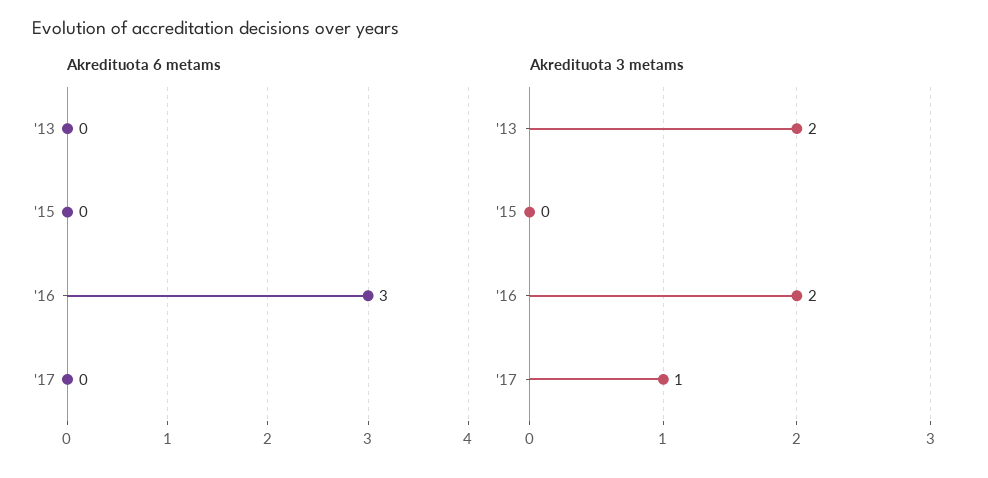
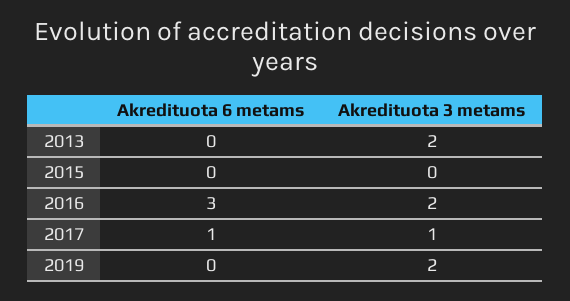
Akredituota 6 metams, '17: 0 -> 1
Akredituota 6 metams, 2019: none -> 0
Akredituota 3 metams, 2019: none -> 2

